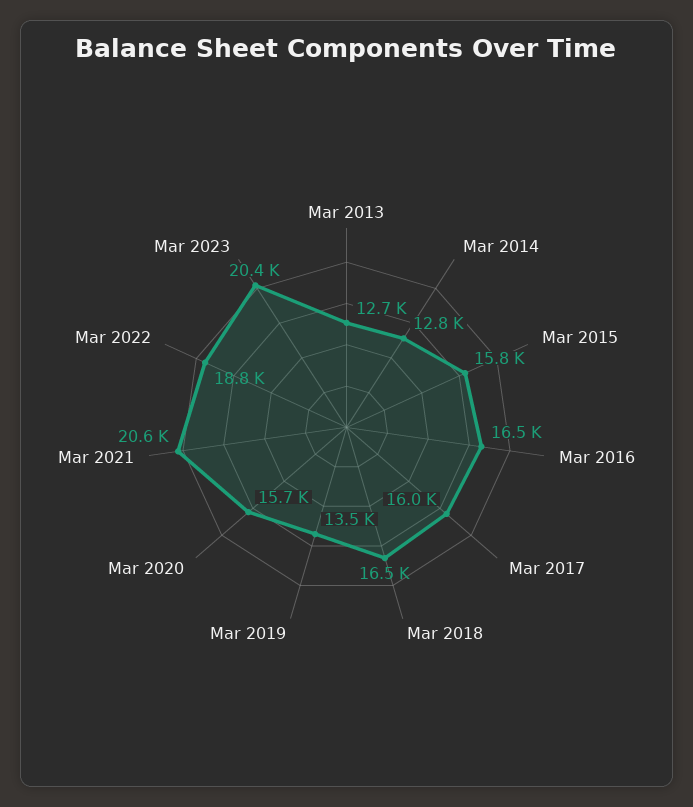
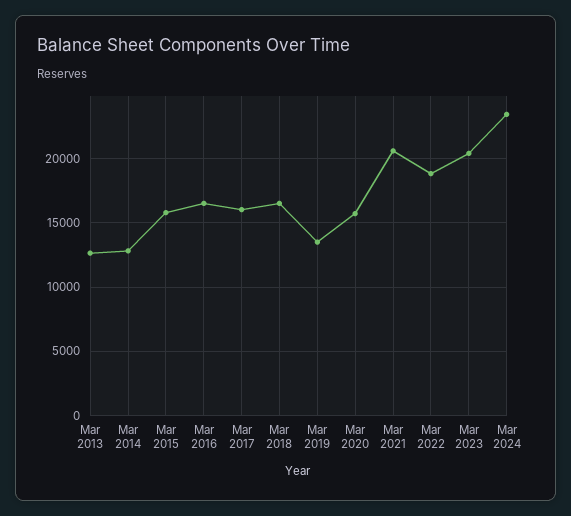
Mar 2024: none -> 23500

